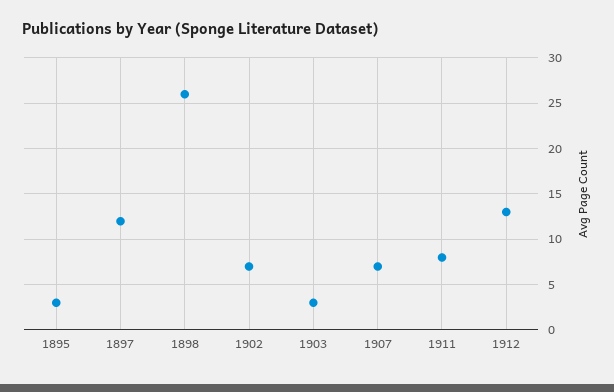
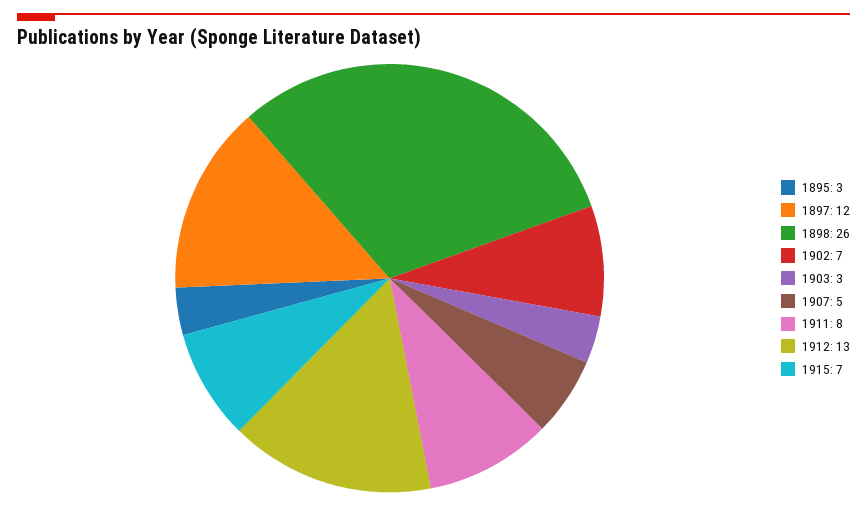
1907: 7 -> 5
1915: none -> 7

